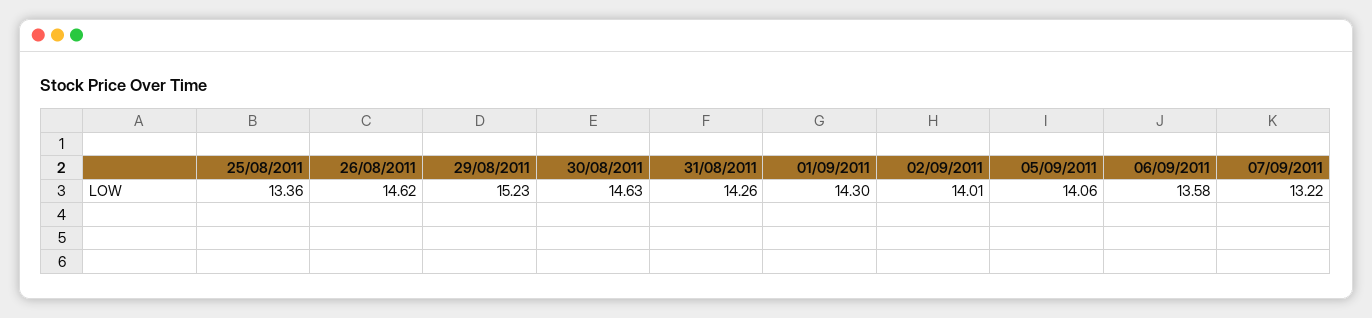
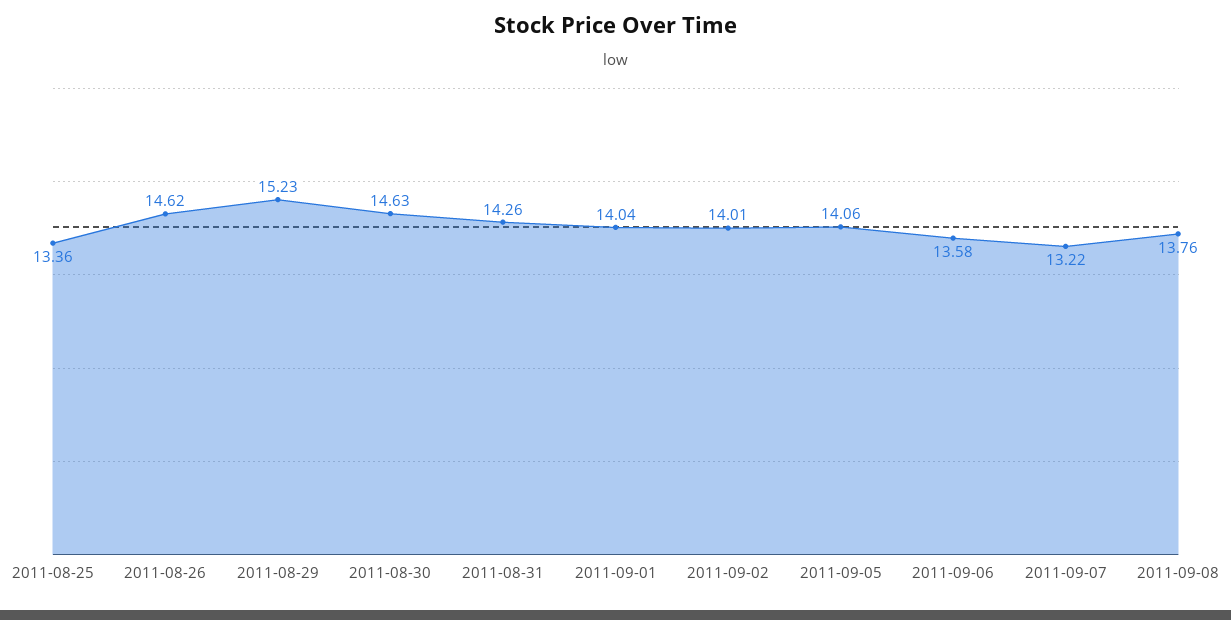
01/09/2011: 14.3 -> 14.04
2011-09-08: none -> 13.76

